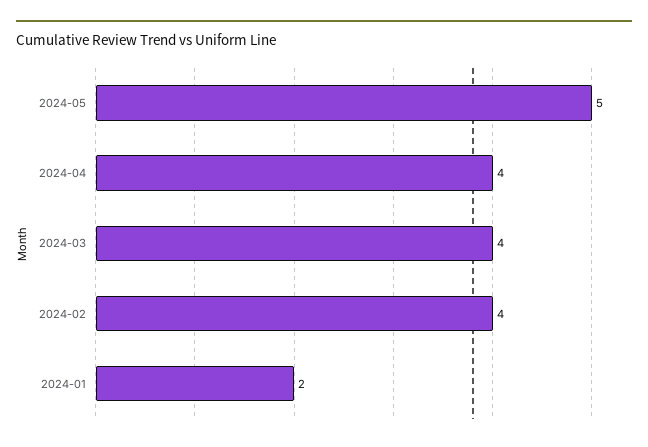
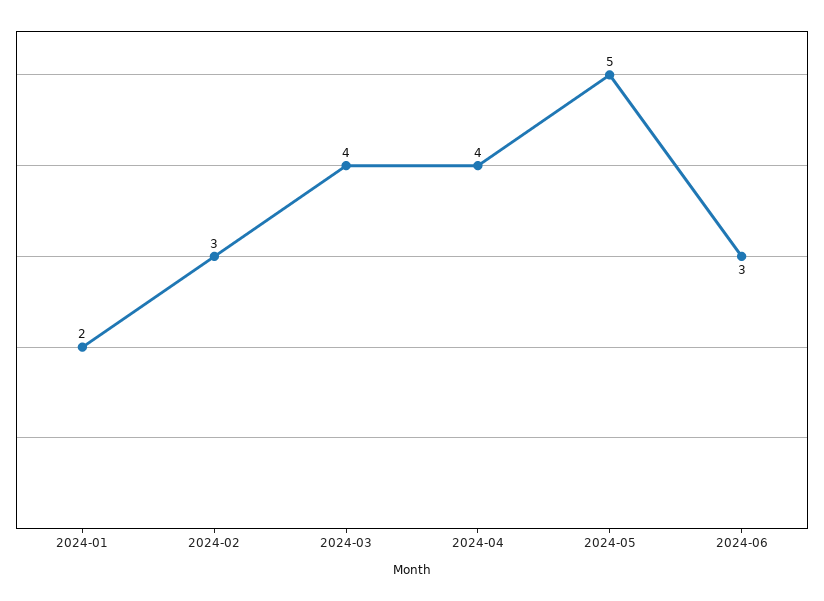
2024-02: 4 -> 3
2024-06: none -> 3

